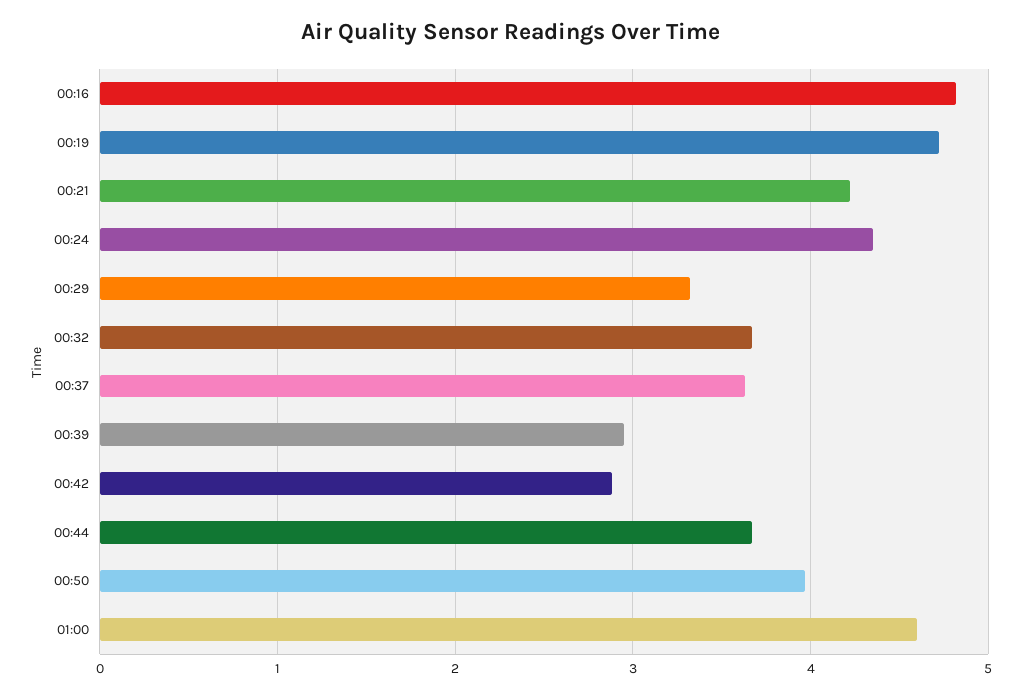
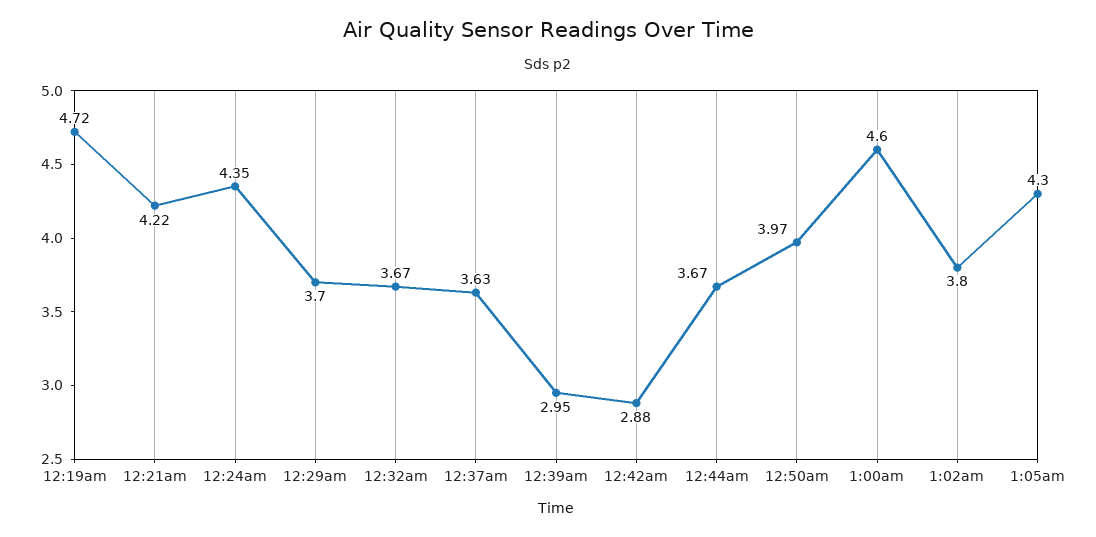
00:16: 4.8 -> none
00:29: 3.3 -> 3.7
1:02am: none -> 3.8
1:05am: none -> 4.3

